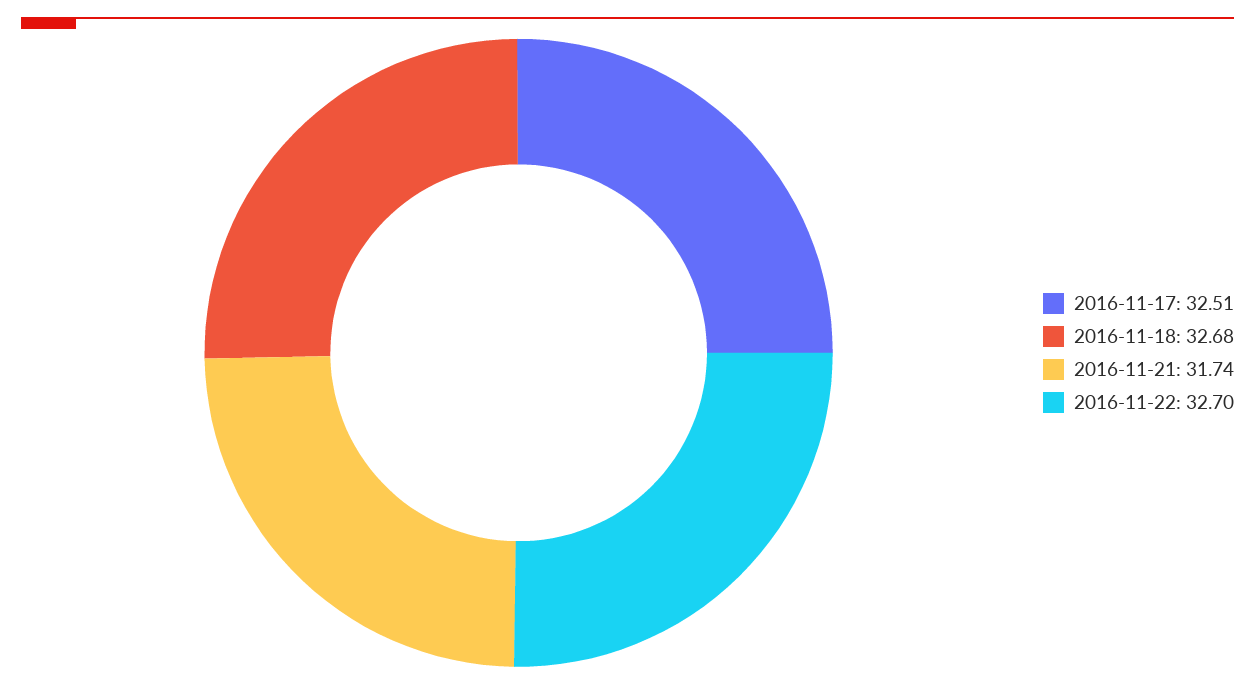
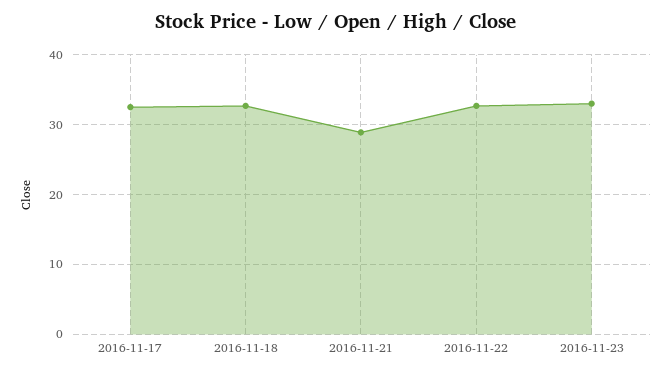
2016-11-21: 31.74 -> 29
2016-11-23: none -> 33

